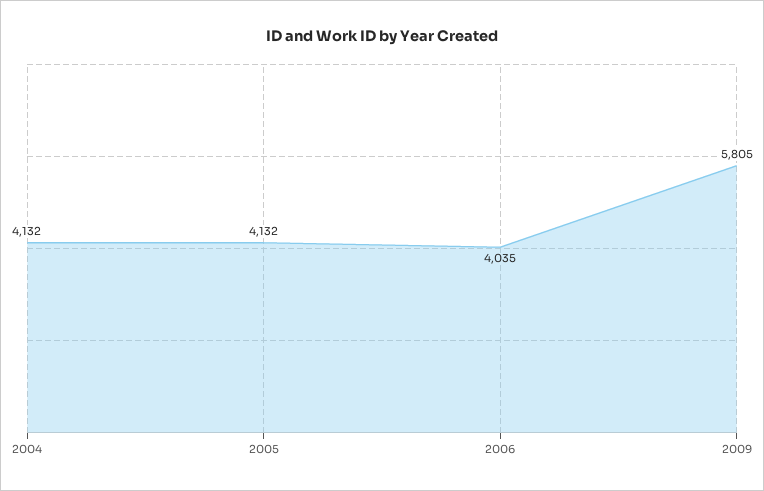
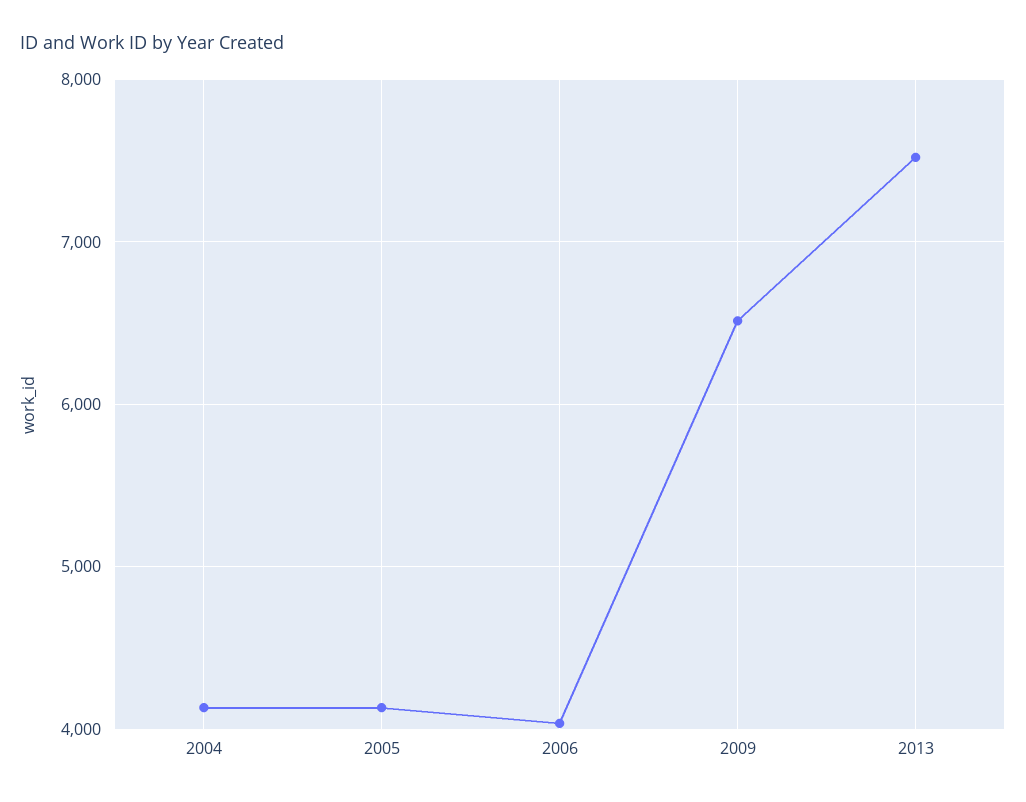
2009: 5805 -> 6500
2013: none -> 7500

